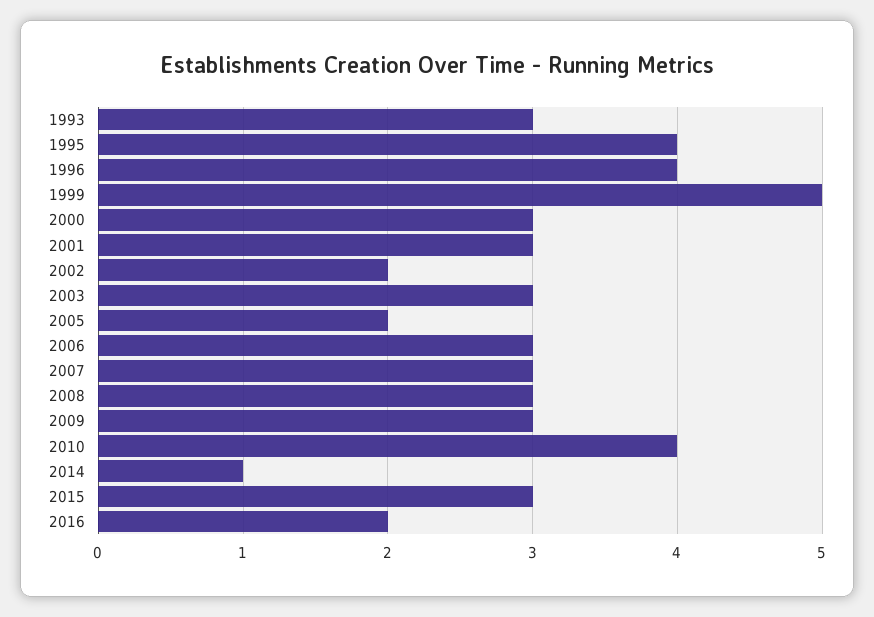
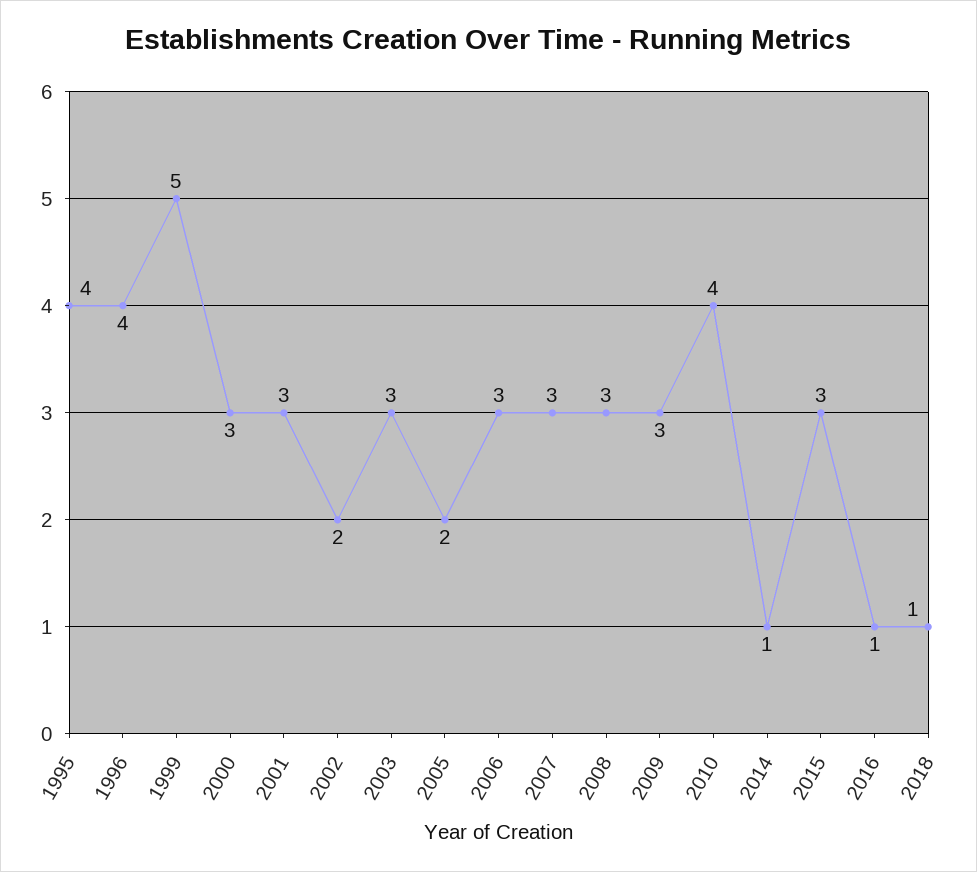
1993: 3 -> none
2016: 2 -> 1
2018: none -> 1

